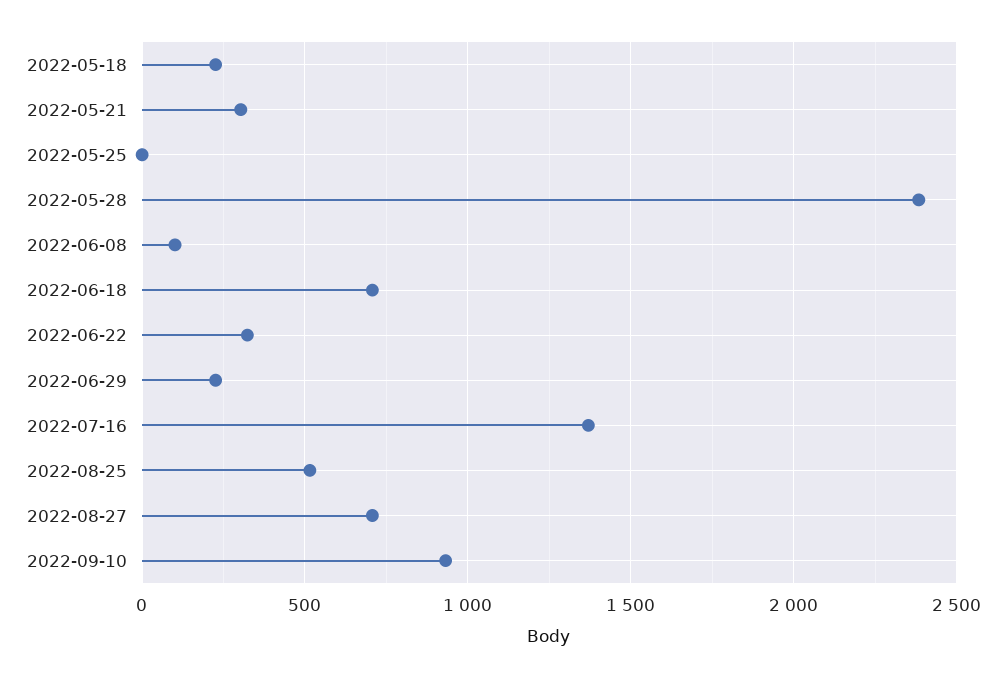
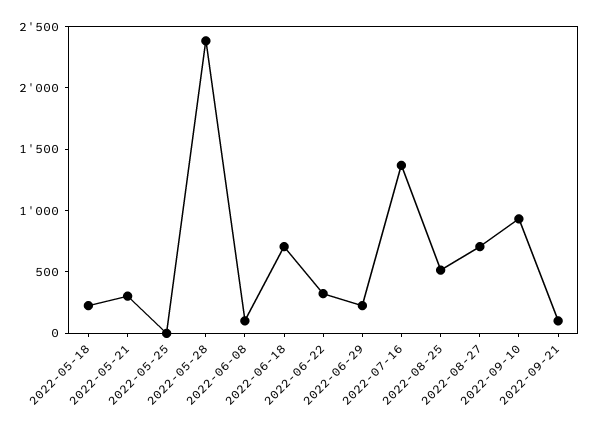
2022-09-21: none -> 100

